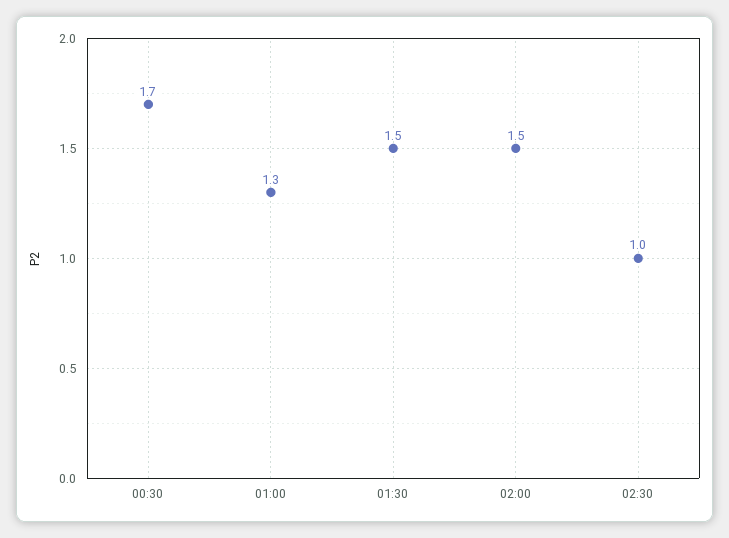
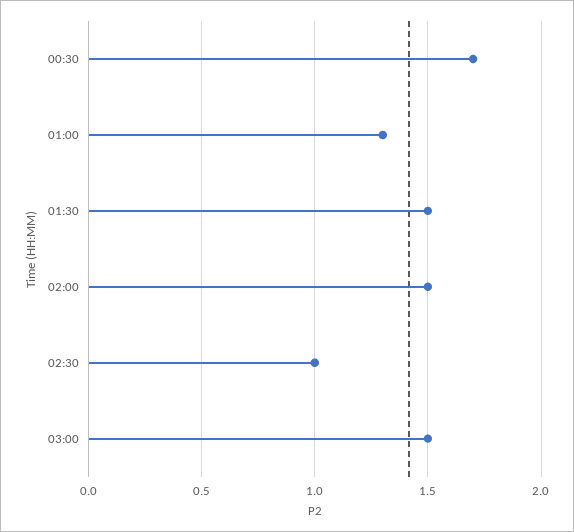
03:00: none -> 1.5

